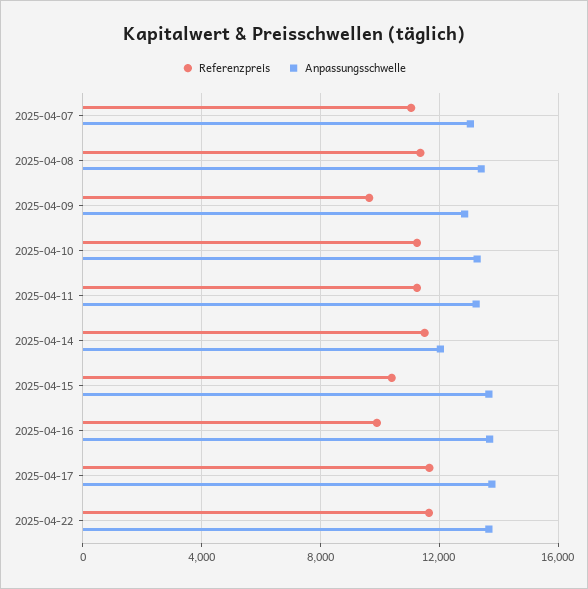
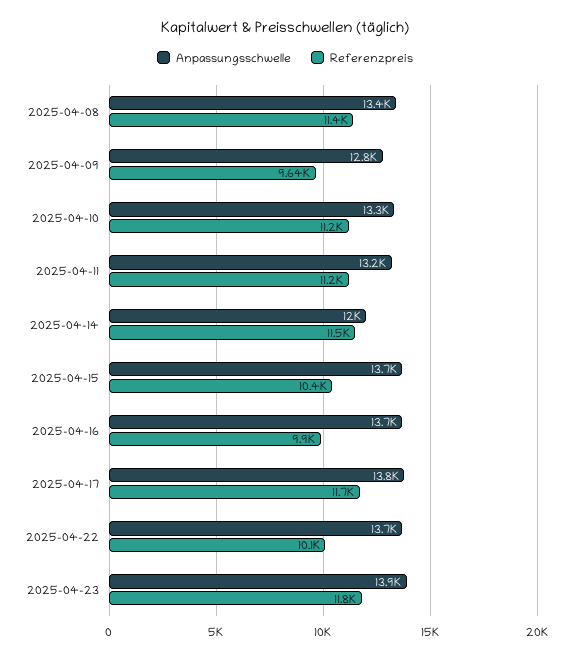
Referenzpreis, 2025-04-07: 11000 -> none
Anpassungsschwelle, 2025-04-07: 13000 -> none
Referenzpreis, 2025-04-22: 11500 -> 10100
Anpassungsschwelle, 2025-04-23: none -> 13900
Referenzpreis, 2025-04-23: none -> 11800

